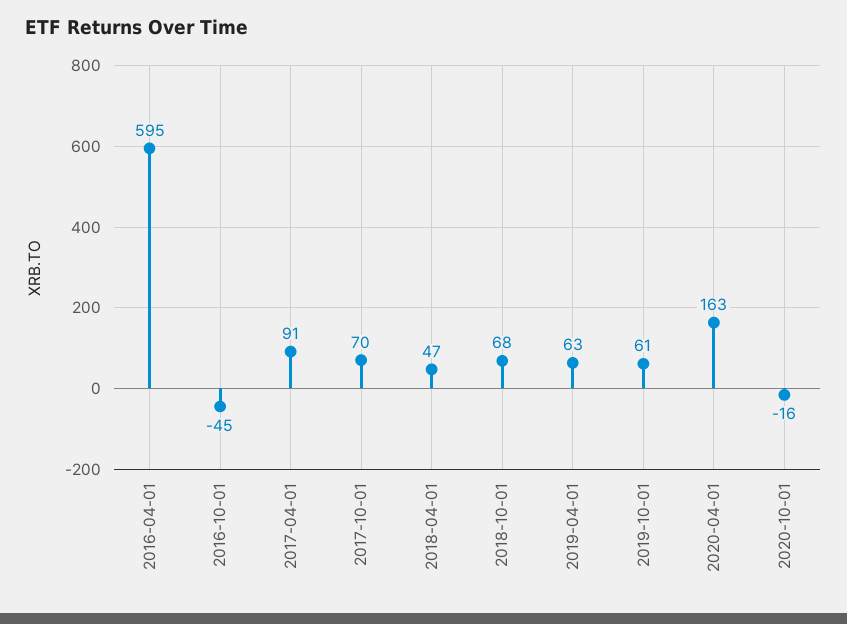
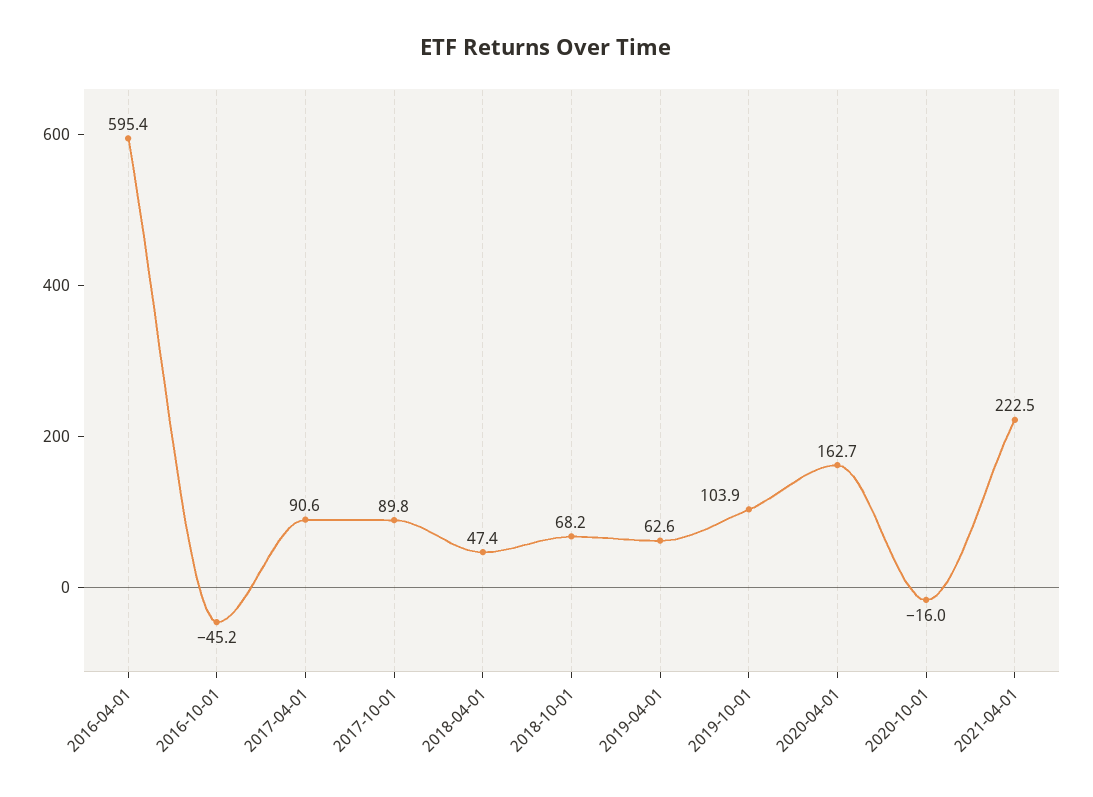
2017-10-01: 70 -> 89.8
2019-10-01: 61 -> 103.9
2021-04-01: none -> 222.5

